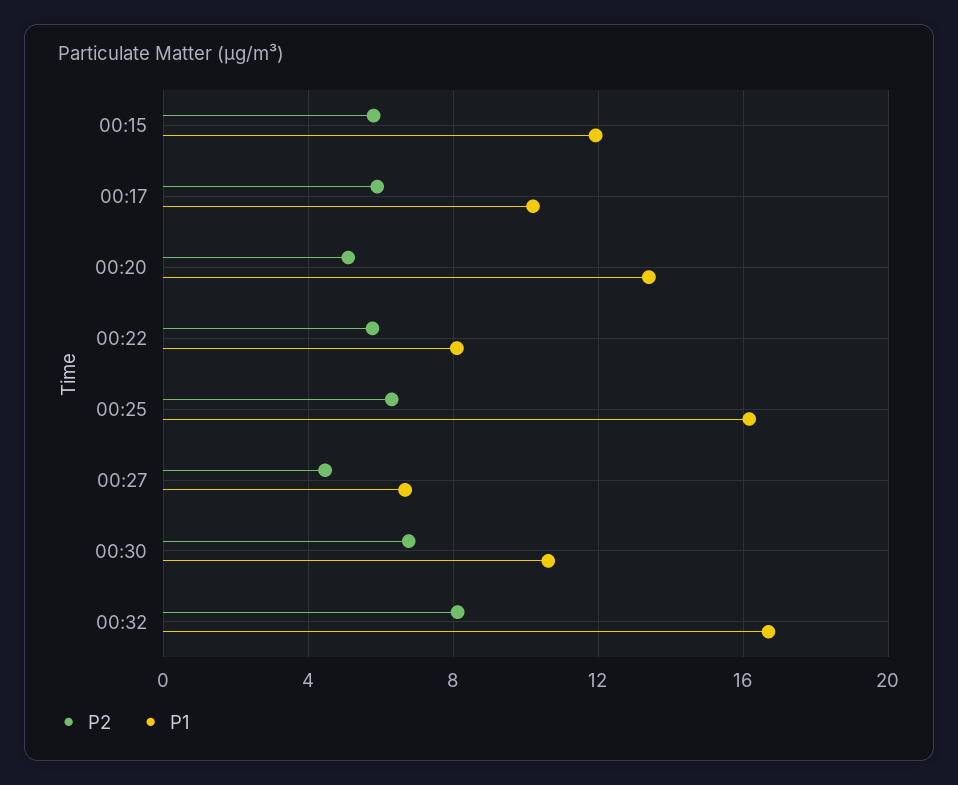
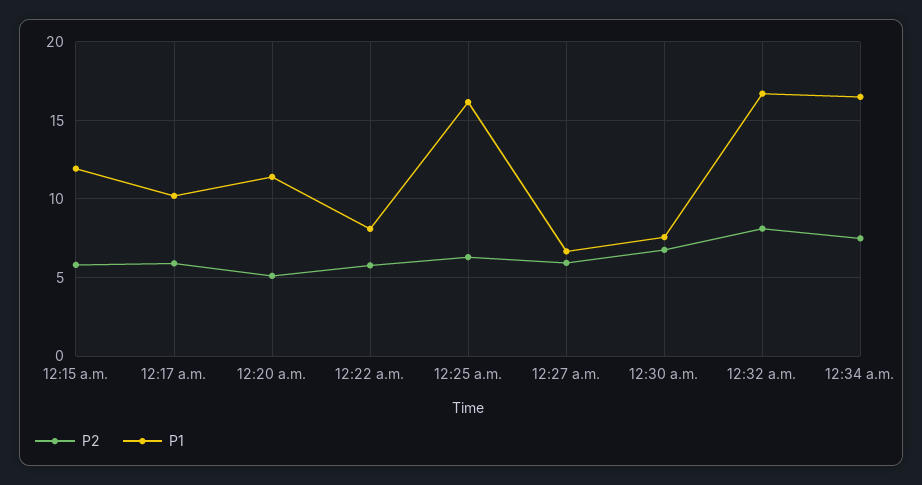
P1, 00:20: 13.5 -> 11.5
P2, 00:27: 4.5 -> 6
P1, 00:30: 10.5 -> 7.5
P2, 12:34 a.m.: none -> 7.5
P1, 12:34 a.m.: none -> 16.5

